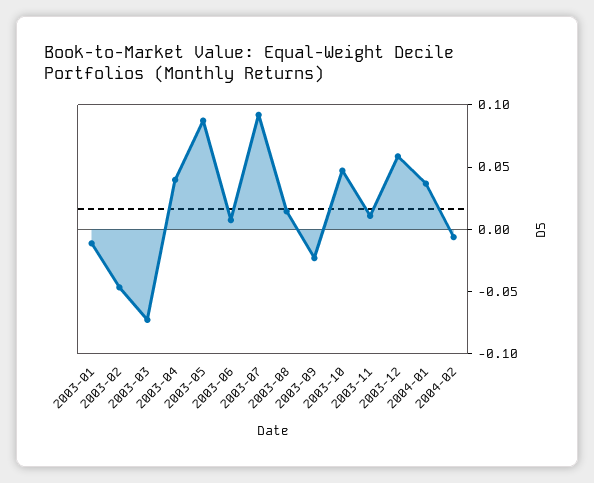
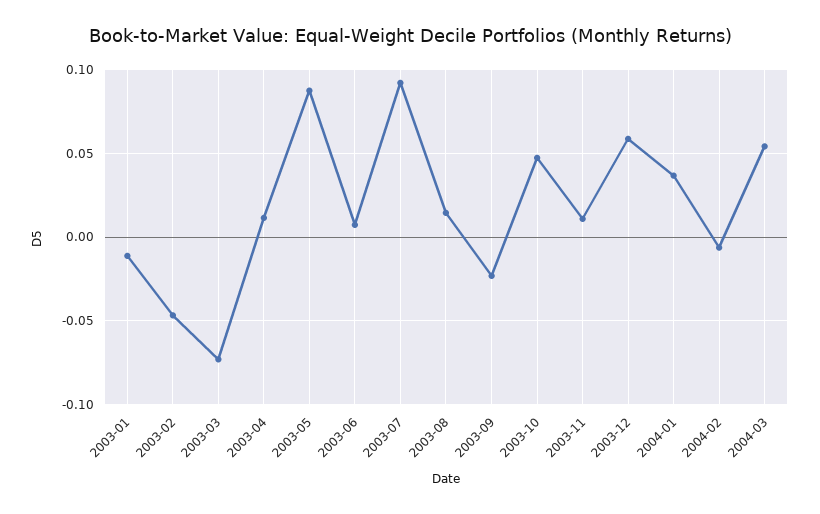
2003-04: 0.04 -> 0.01
2004-03: none -> 0.055

